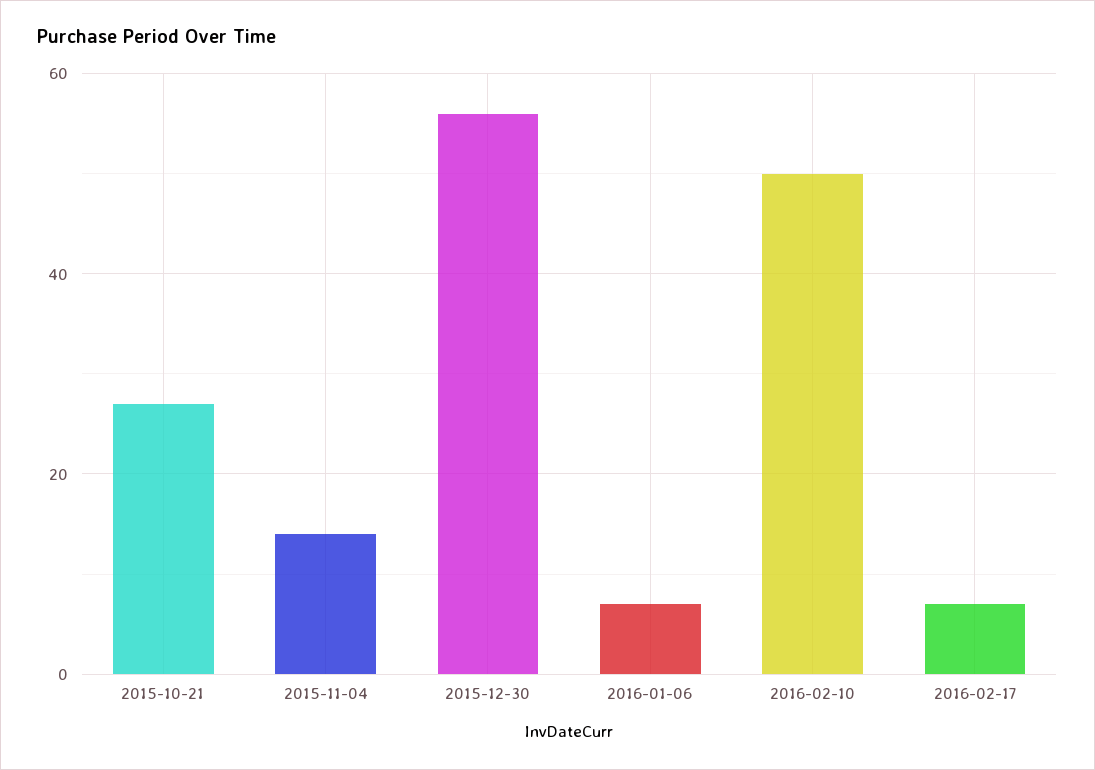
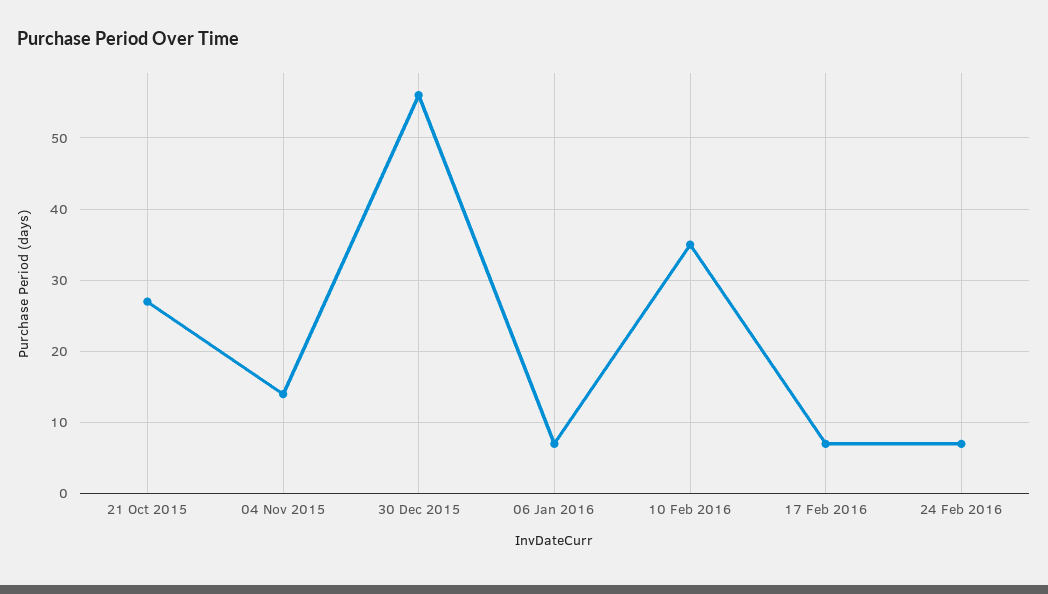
2016-02-10: 50 -> 35
24 Feb 2016: none -> 7

